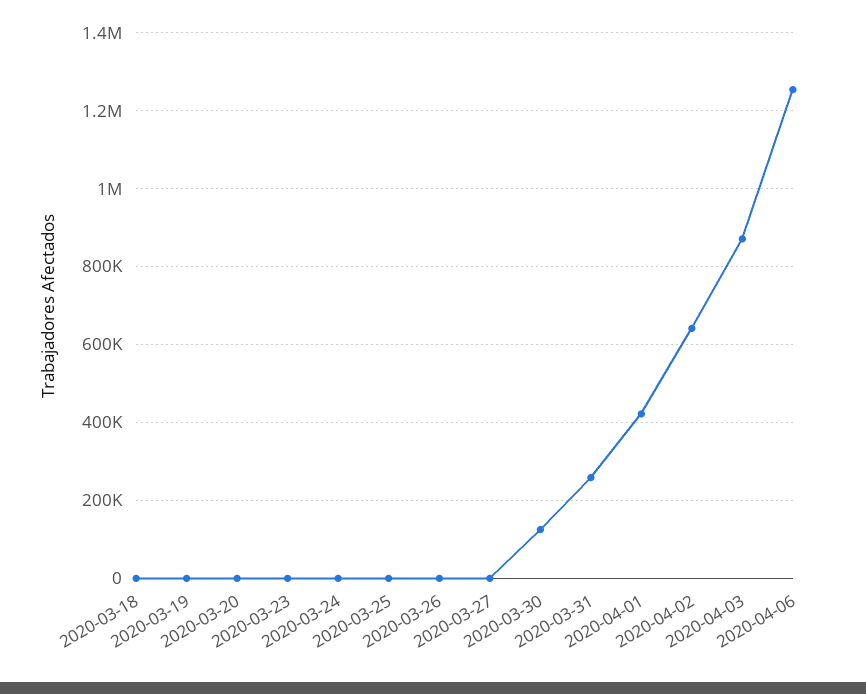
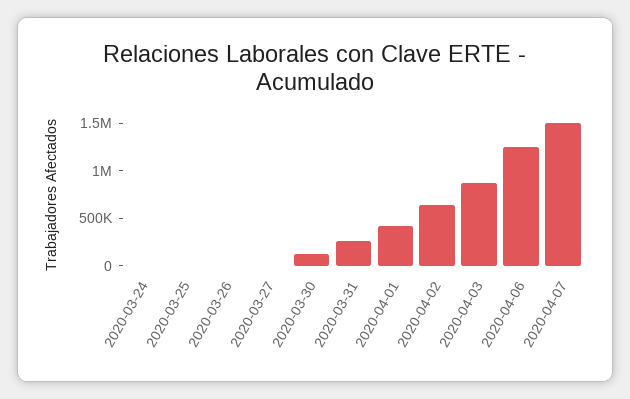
2020-03-18: 0 -> none
2020-03-19: 0 -> none
2020-03-20: 0 -> none
2020-03-23: 0 -> none
2020-04-07: none -> 1500000

